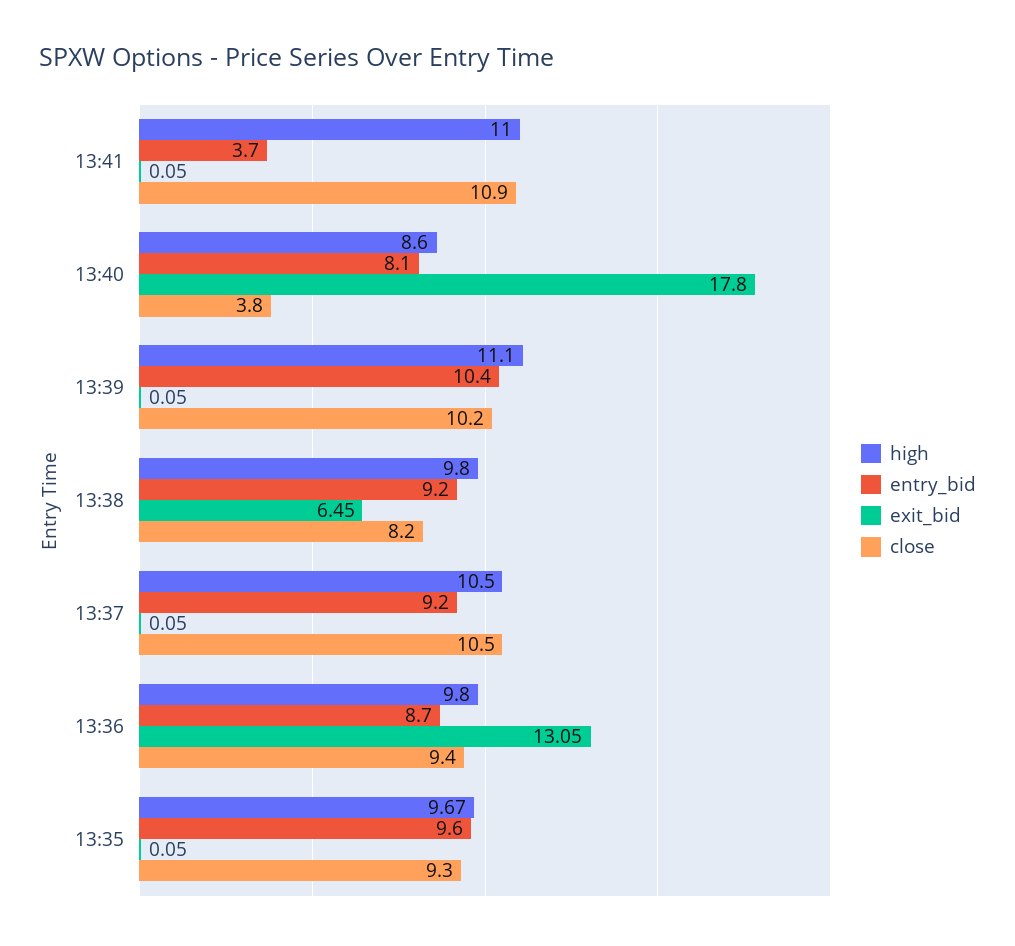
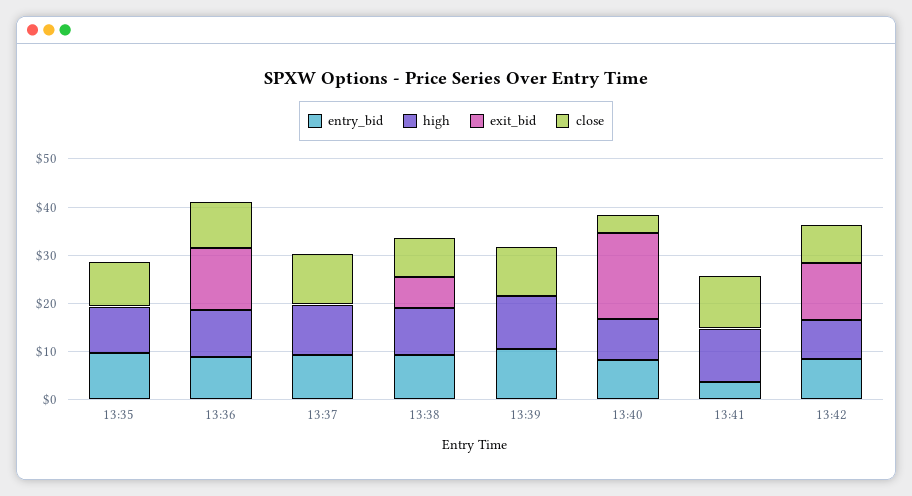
entry_bid, 13:42: none -> 8
high, 13:42: none -> 8
exit_bid, 13:42: none -> 12
close, 13:42: none -> 8

